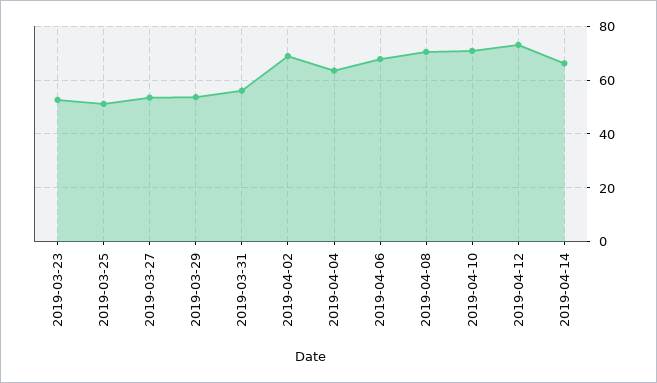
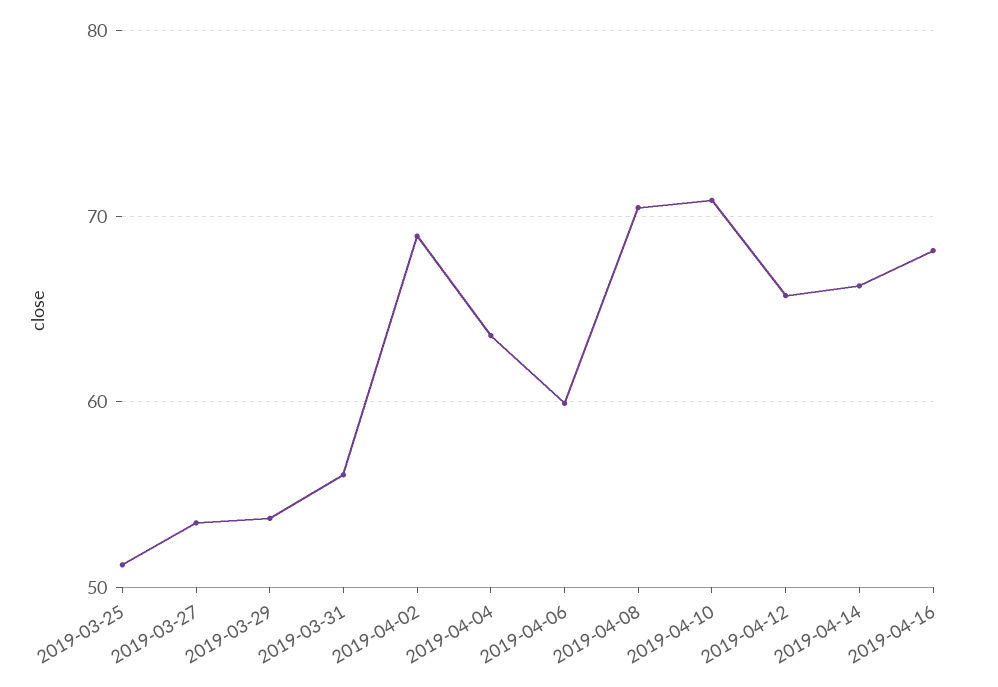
2019-03-23: 52.5 -> none
2019-04-06: 67.5 -> 60
2019-04-12: 72.5 -> 66
2019-04-16: none -> 68

